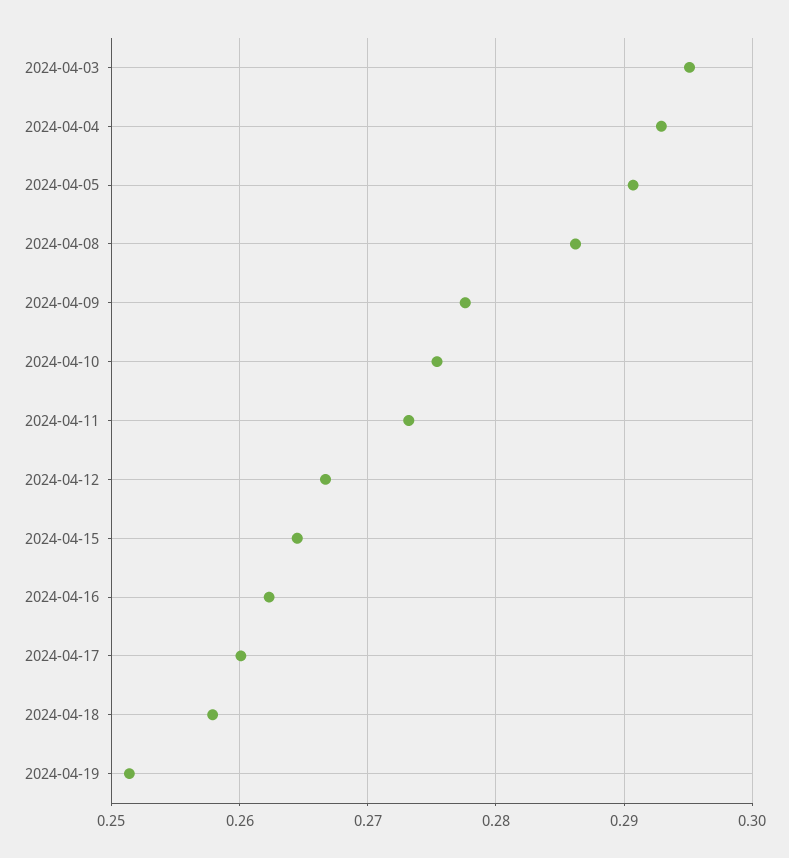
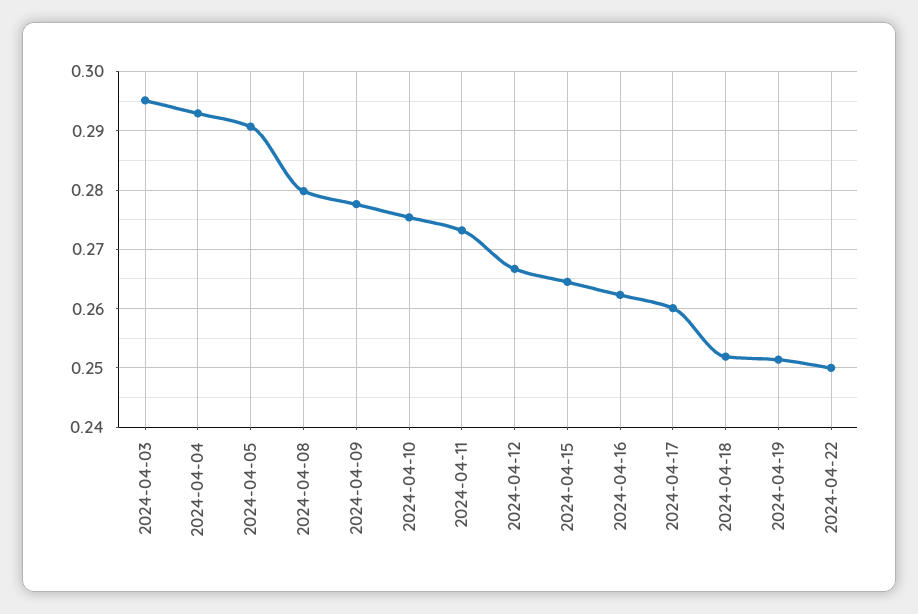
2024-04-08: 0.286 -> 0.28
2024-04-18: 0.258 -> 0.252
2024-04-22: none -> 0.25

